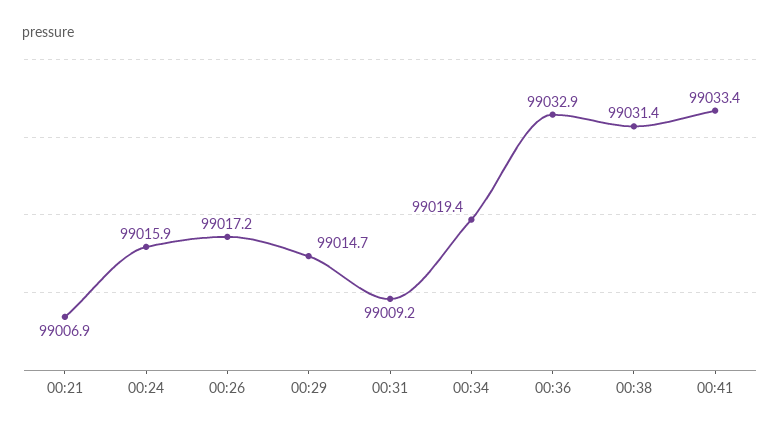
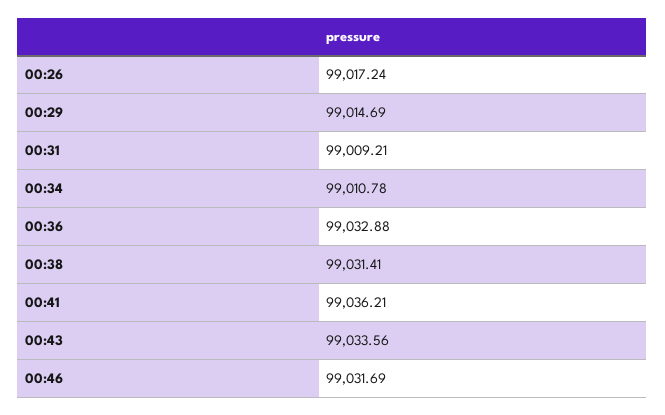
00:21: 99006.9 -> none
00:24: 99015.9 -> none
00:34: 99019.4 -> 99010.78
00:41: 99033.4 -> 99036.21
00:43: none -> 99033.56
00:46: none -> 99031.69

